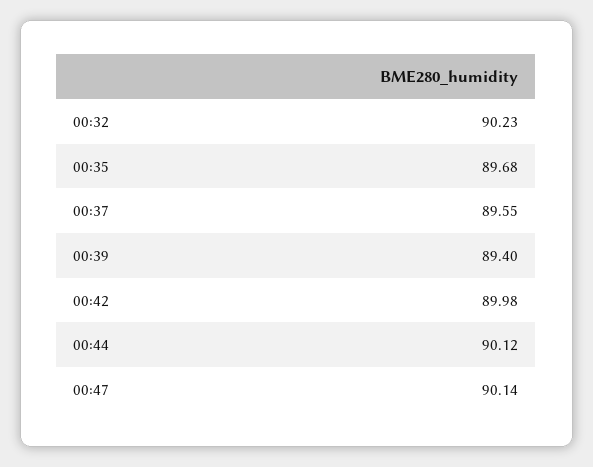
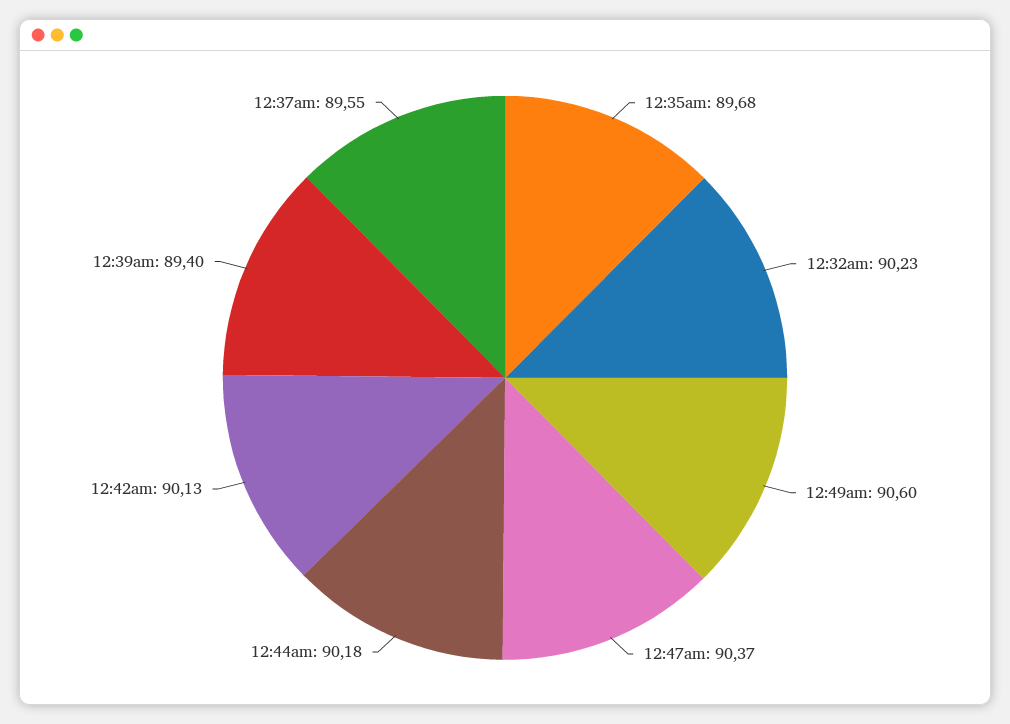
00:42: 89.98 -> 90.13
00:44: 90.12 -> 90.18
00:47: 90.14 -> 90.37
12:49am: none -> 90.6

